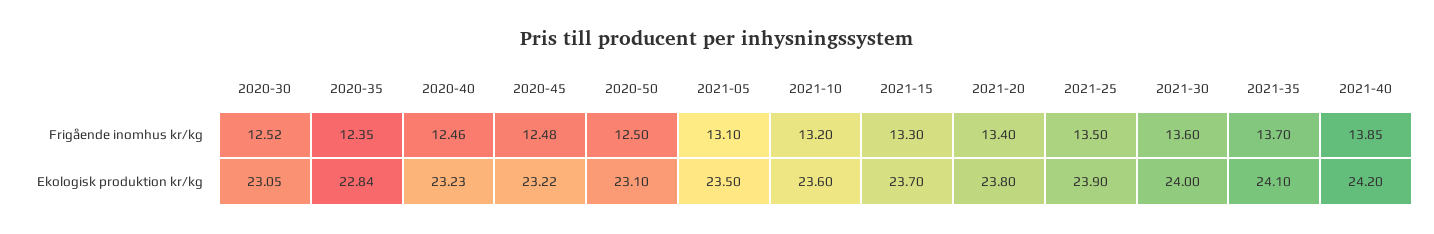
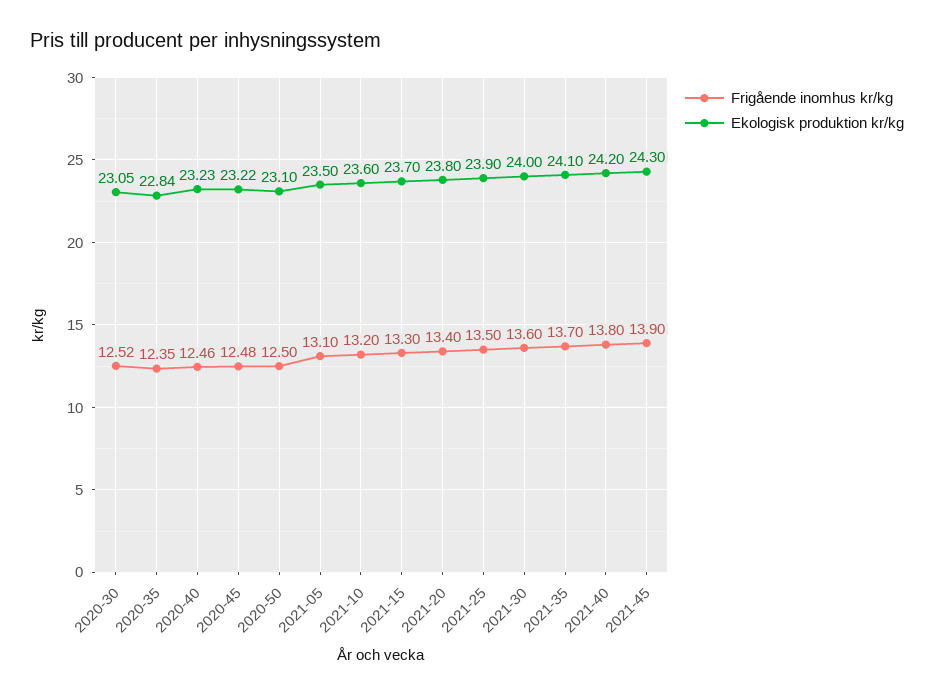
Frigående inomhus kr/kg, 2021-40: 13.85 -> 13.8
Frigående inomhus kr/kg, 2021-45: none -> 13.9
Ekologisk produktion kr/kg, 2021-45: none -> 24.3

